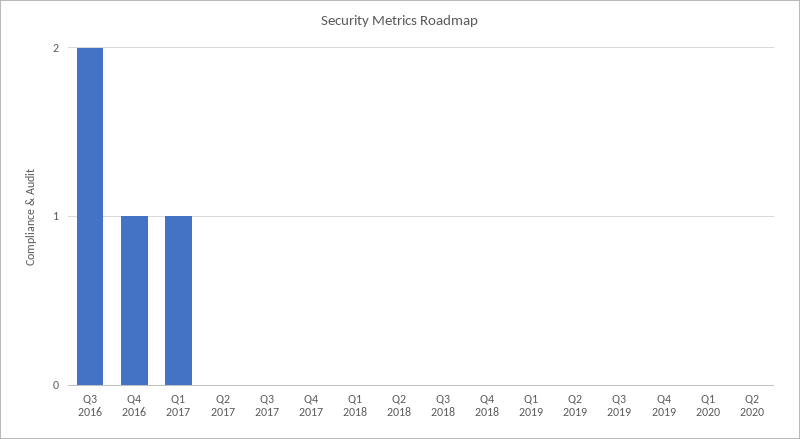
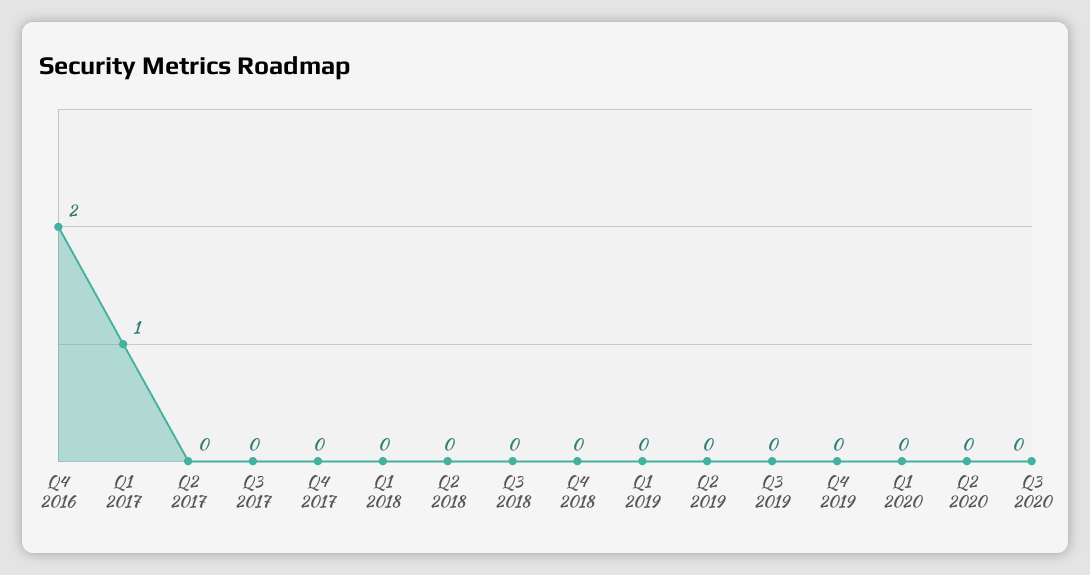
Q3 2016: 2 -> none
Q4 2016: 1 -> 2
Q3 2020: none -> 0

